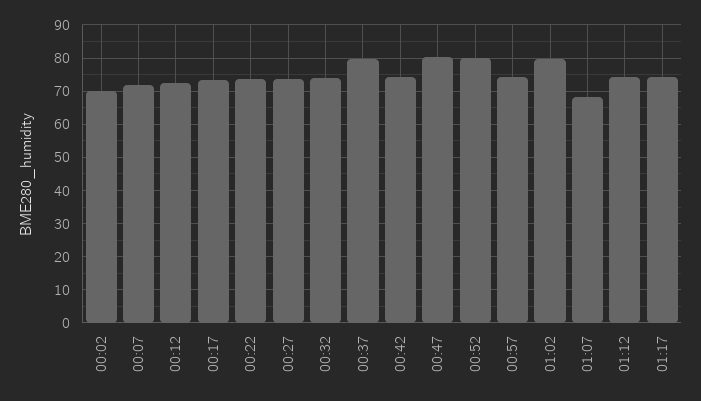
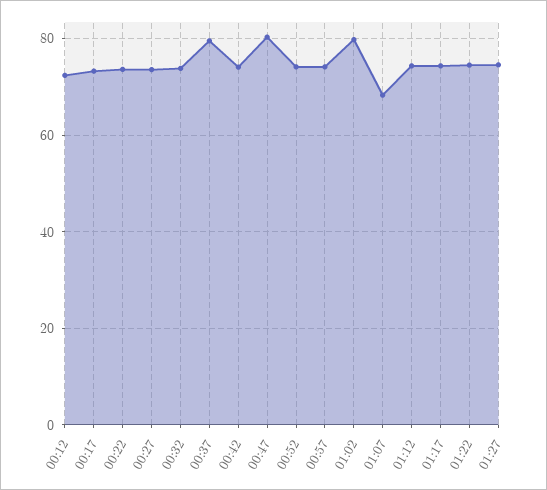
00:02: 70 -> none
00:07: 72 -> none
00:52: 80 -> 74
01:22: none -> 74
01:27: none -> 74

